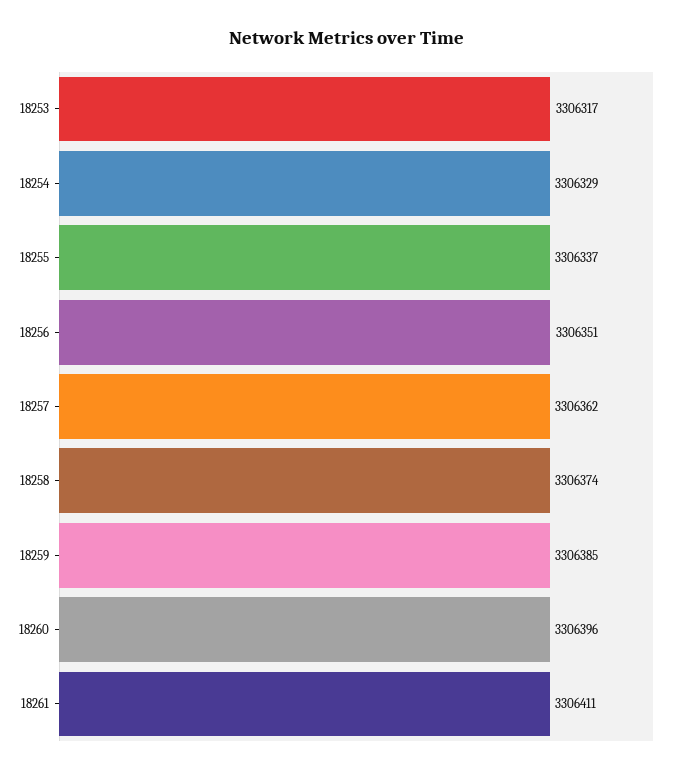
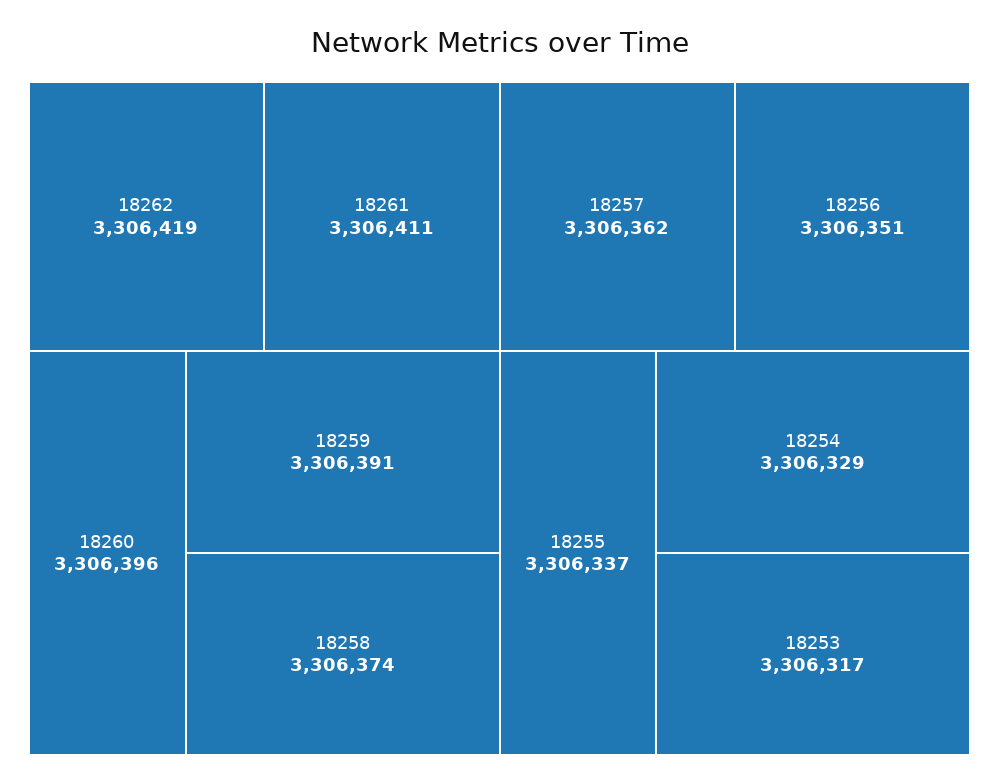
18259: 3306385 -> 3306391
18262: none -> 3306419

